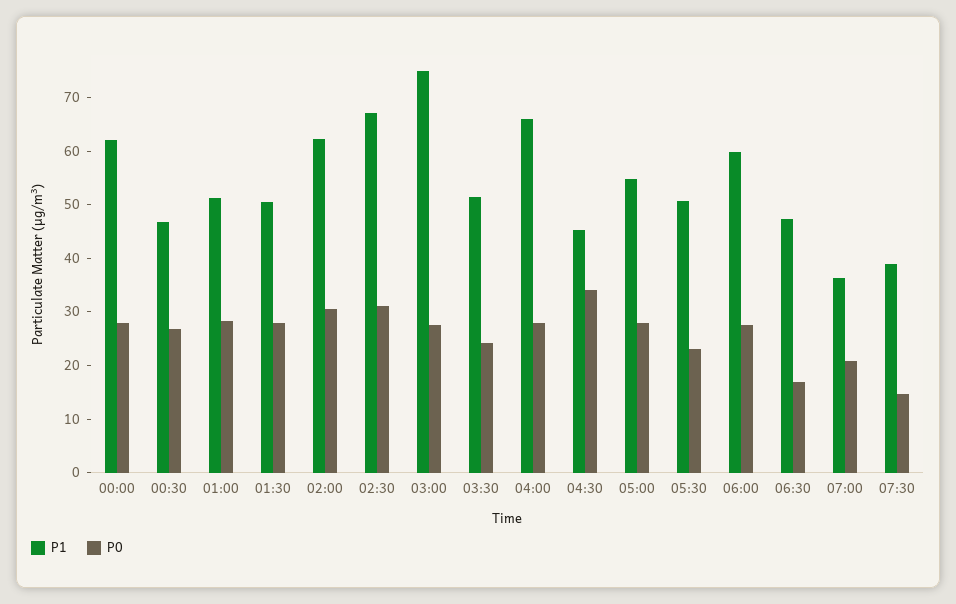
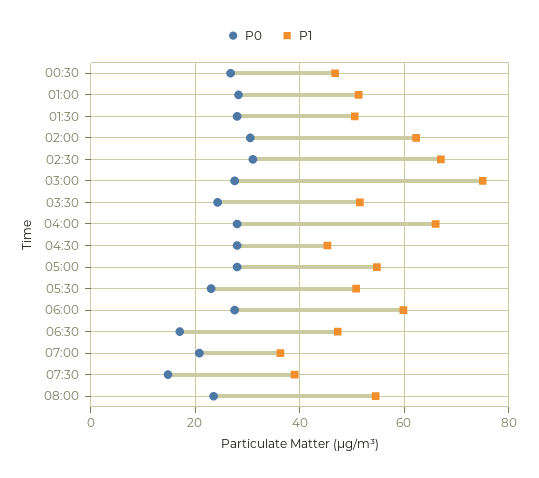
P1, 00:00: 62 -> none
P0, 00:00: 28 -> none
P0, 04:30: 34 -> 28
P0, 08:00: none -> 24
P1, 08:00: none -> 54

